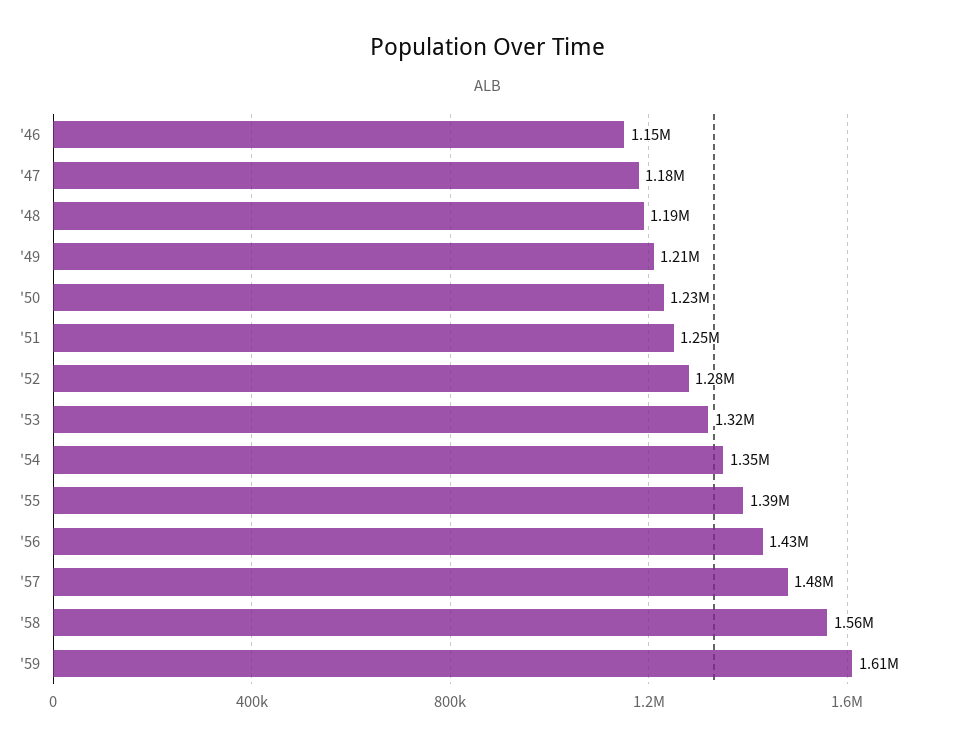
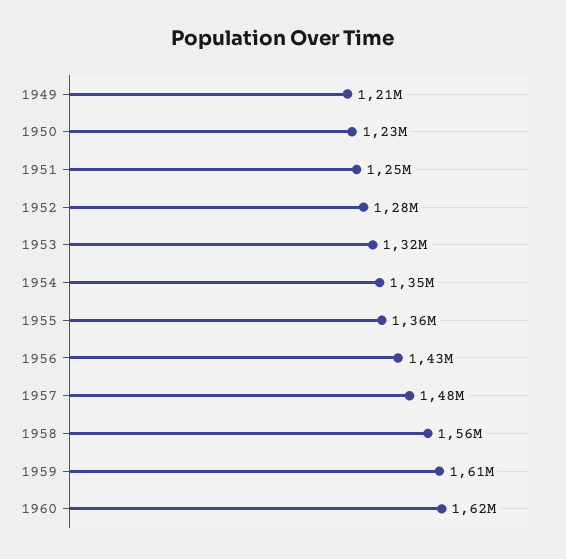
'46: 1150000 -> none
'47: 1180000 -> none
'48: 1190000 -> none
'55: 1390000 -> 1360000
1960: none -> 1620000

